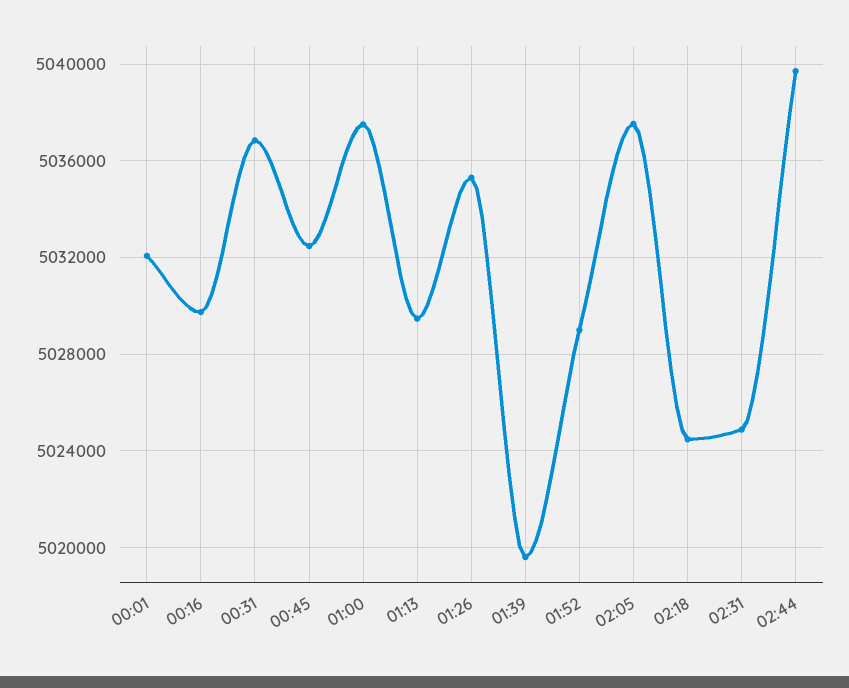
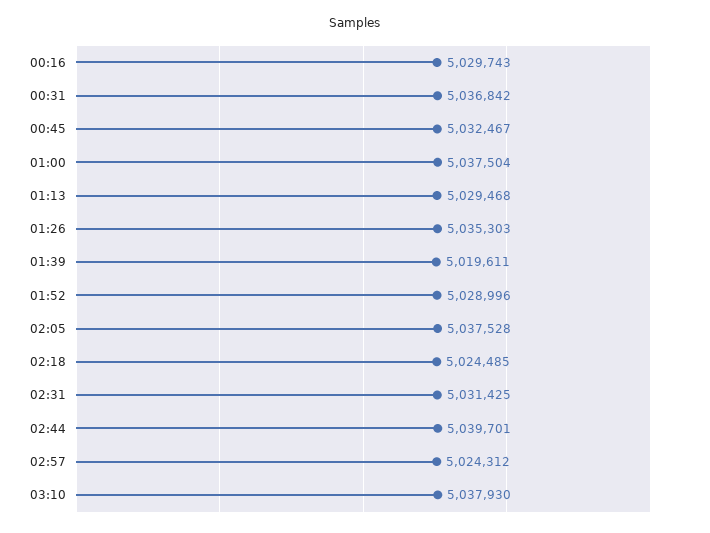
00:01: 5032000 -> none
02:31: 5025000 -> 5031425
02:57: none -> 5024312
03:10: none -> 5037930

